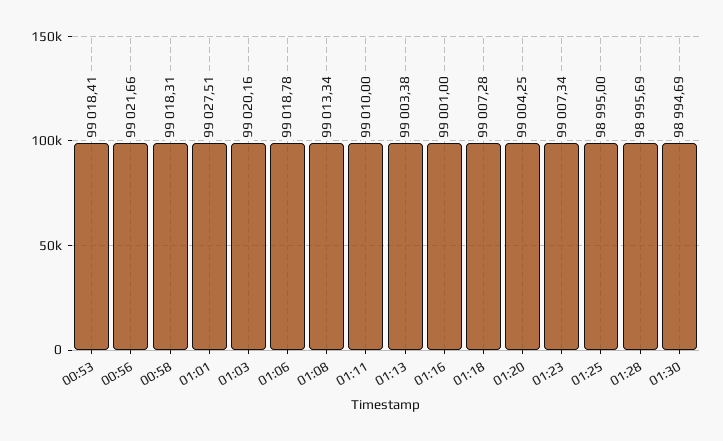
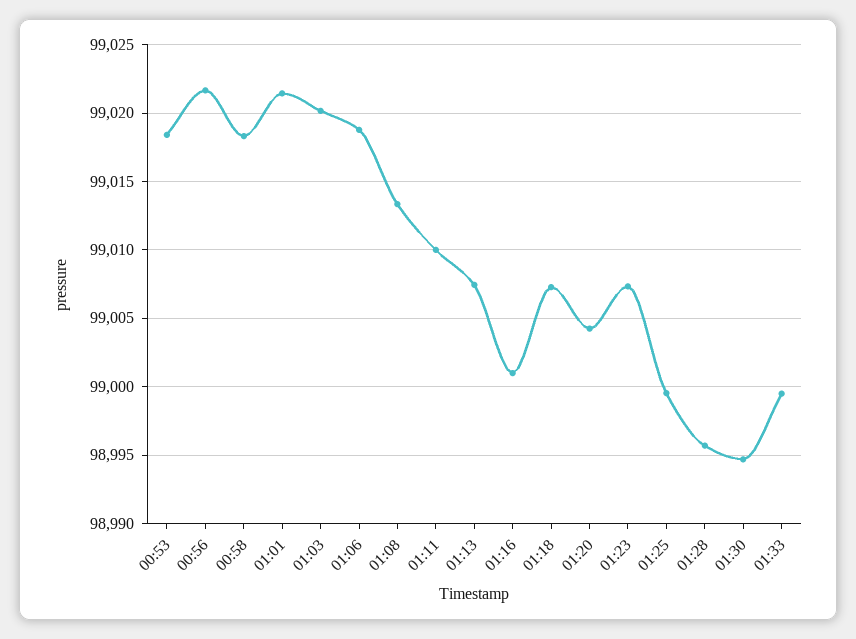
01:01: 99027.51 -> 99021.5
01:13: 99003.38 -> 99007.5
01:25: 98995 -> 98999.5
01:33: none -> 98999.5

